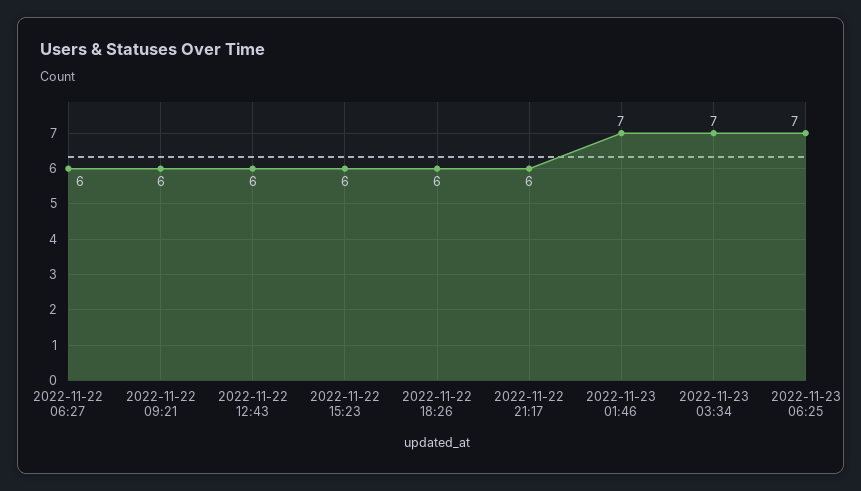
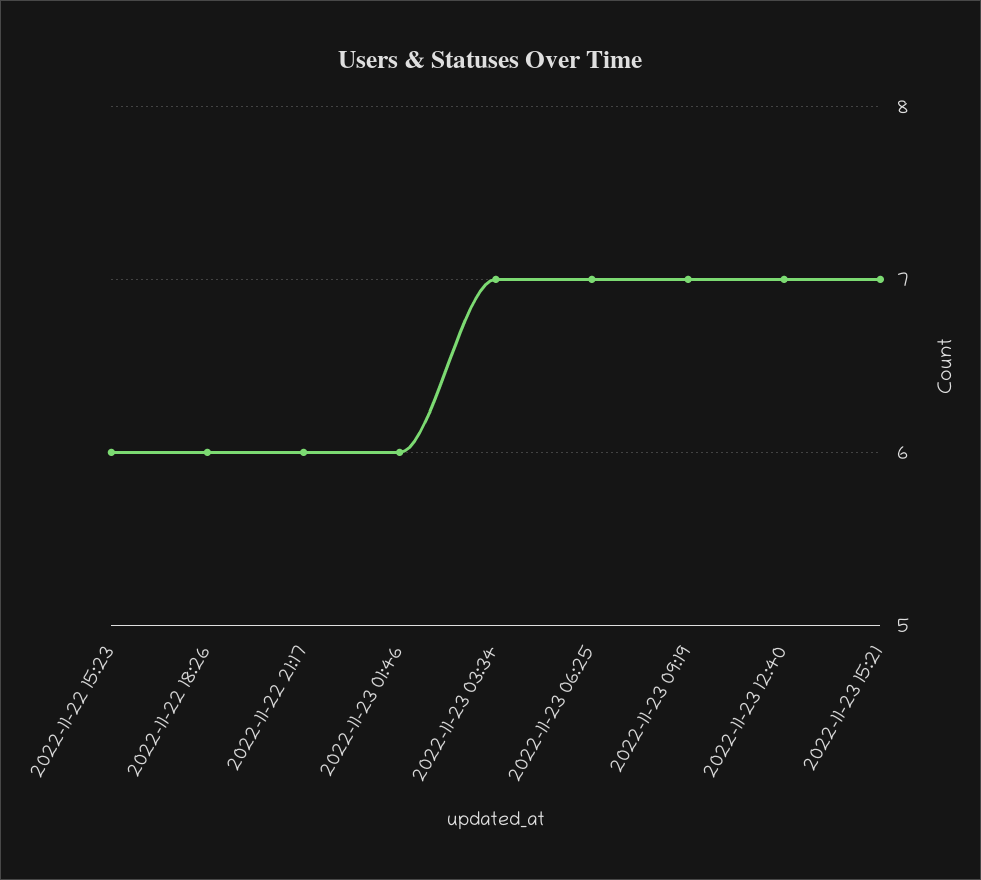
2022-11-22 06:27: 6 -> none
2022-11-22 09:21: 6 -> none
2022-11-22 12:43: 6 -> none
2022-11-23 01:46: 7 -> 6
2022-11-23 09:19: none -> 7
2022-11-23 12:40: none -> 7
2022-11-23 15:21: none -> 7

